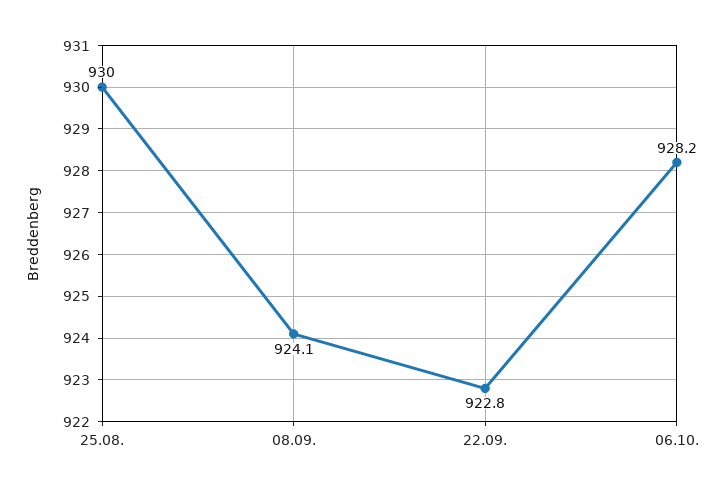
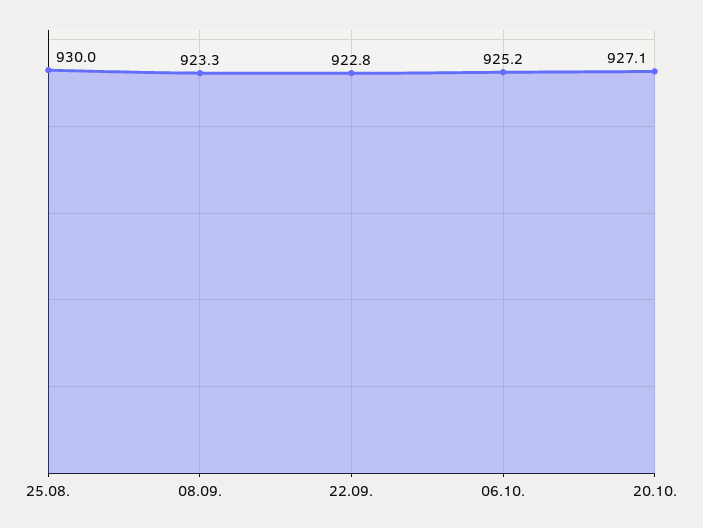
08.09.: 924.1 -> 923.3
06.10.: 928.2 -> 925.2
20.10.: none -> 927.1

